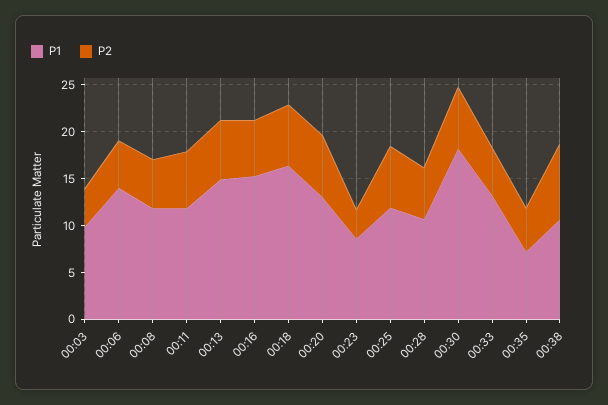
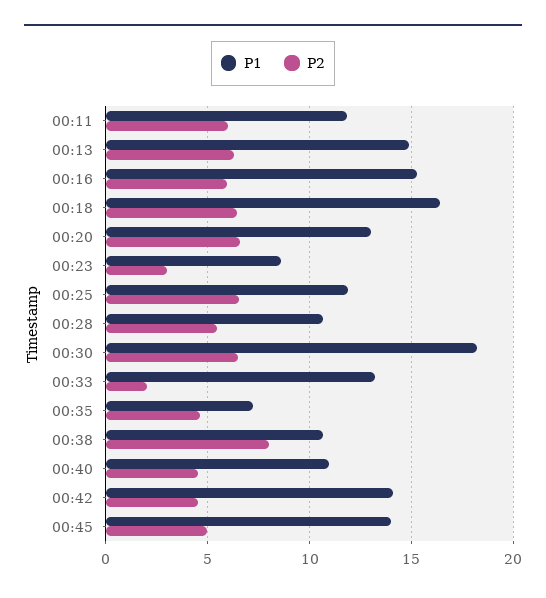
P1, 00:03: 10 -> none
P2, 00:03: 4 -> none
P1, 00:06: 14 -> none
P2, 00:06: 5 -> none
P1, 00:08: 12 -> none
P2, 00:08: 5 -> none
P2, 00:33: 5 -> 2
P1, 00:40: none -> 11
P2, 00:40: none -> 4.5
P1, 00:42: none -> 14
P2, 00:42: none -> 4.5
P1, 00:45: none -> 14
P2, 00:45: none -> 5

